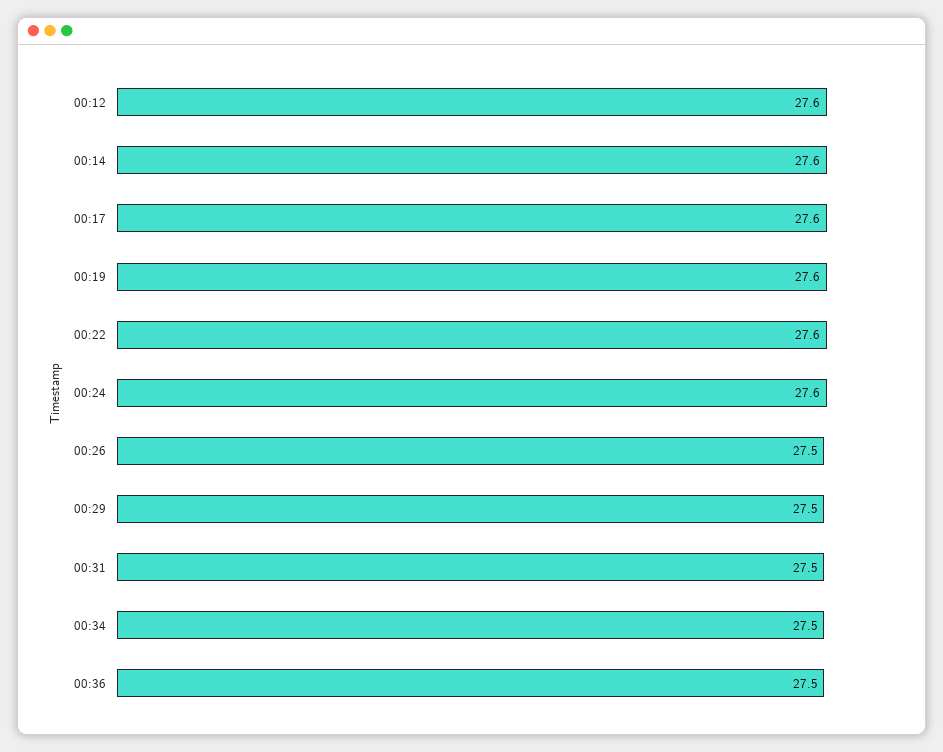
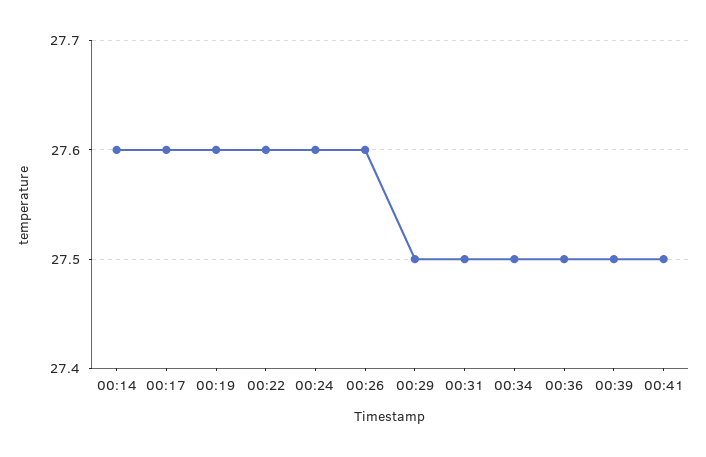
00:12: 27.6 -> none
00:26: 27.5 -> 27.6
00:39: none -> 27.5
00:41: none -> 27.5

